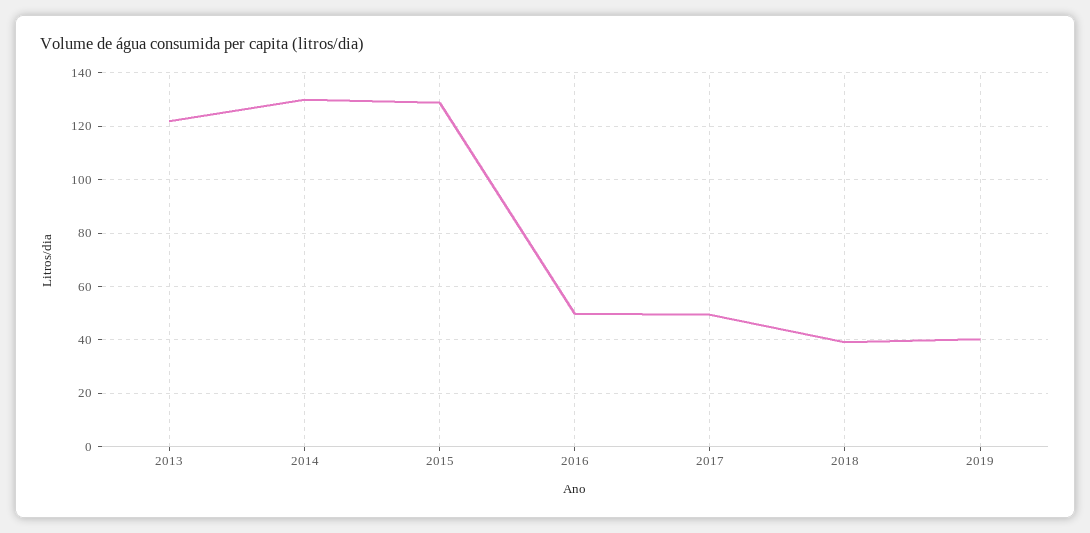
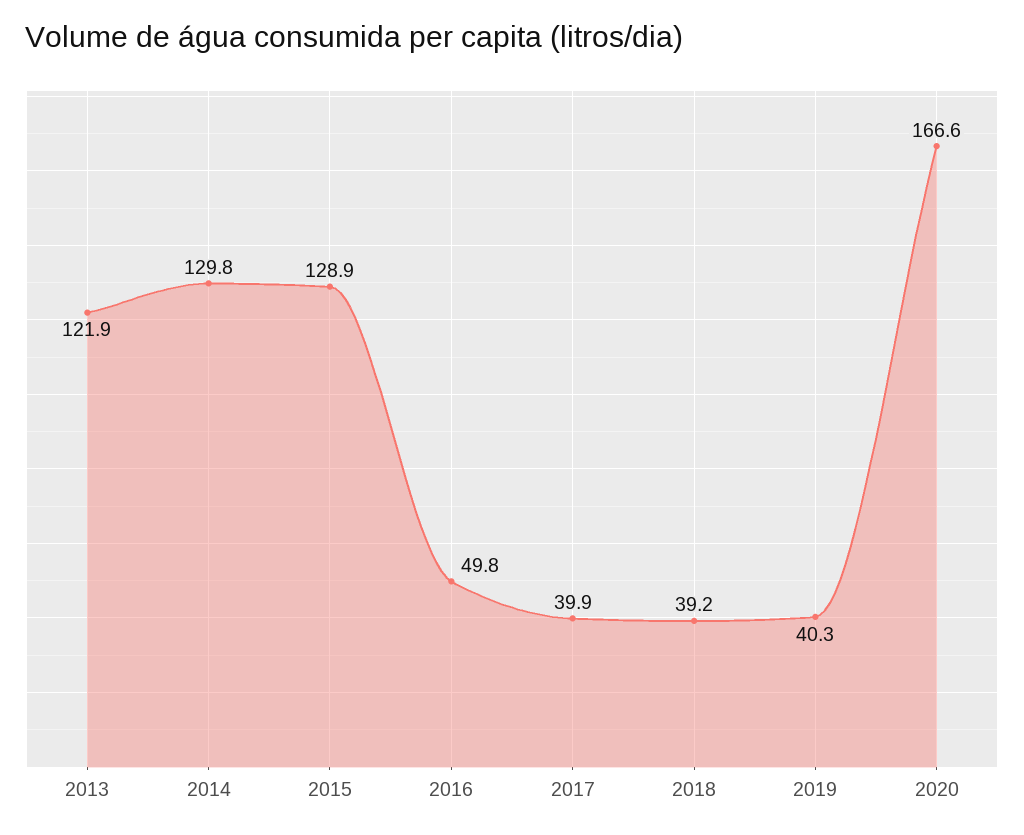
2017: 50 -> 39.9
2020: none -> 166.6

